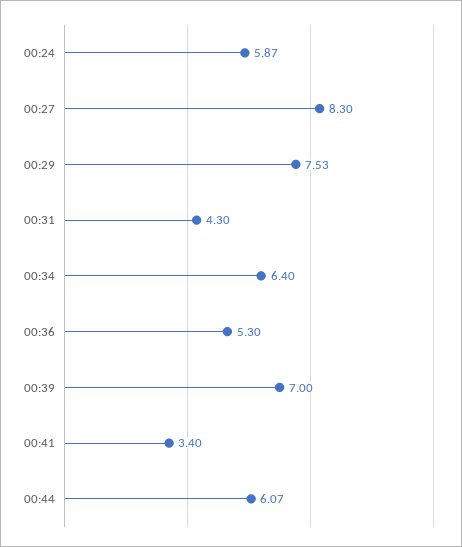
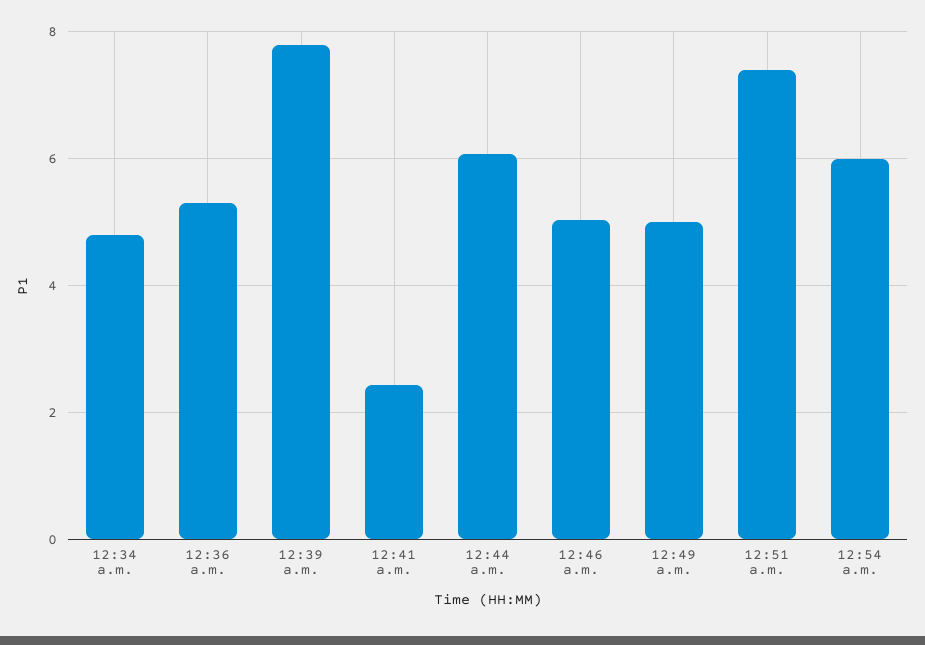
00:24: 5.87 -> none
00:27: 8.3 -> none
00:29: 7.53 -> none
00:31: 4.3 -> none
00:34: 6.4 -> 4.8
00:39: 7 -> 7.8
00:41: 3.4 -> 2.4
12:46 a.m.: none -> 5
12:49 a.m.: none -> 5
12:51 a.m.: none -> 7.4
12:54 a.m.: none -> 6

